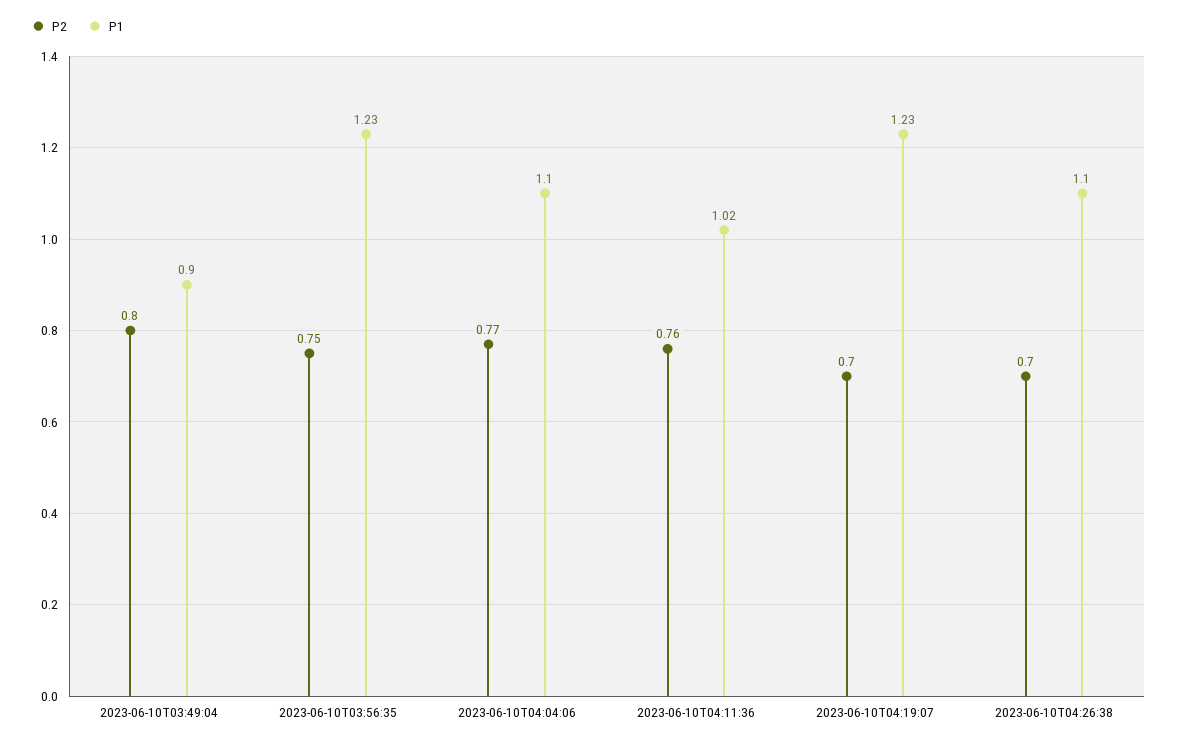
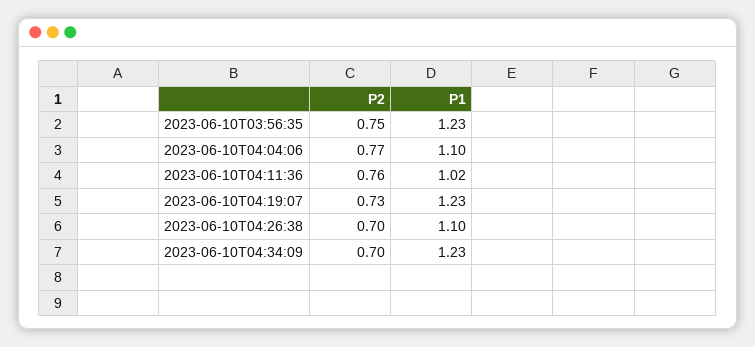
P2, 2023-06-10T03:49:04: 0.8 -> none
P1, 2023-06-10T03:49:04: 0.9 -> none
P2, 2023-06-10T04:19:07: 0.7 -> 0.73
P2, 2023-06-10T04:34:09: none -> 0.7
P1, 2023-06-10T04:34:09: none -> 1.23

